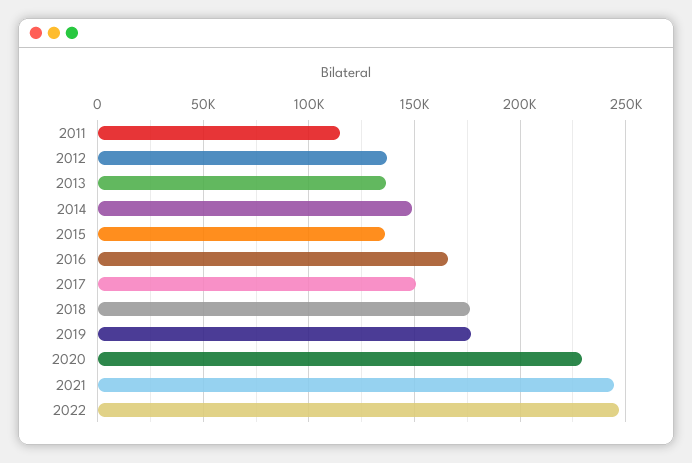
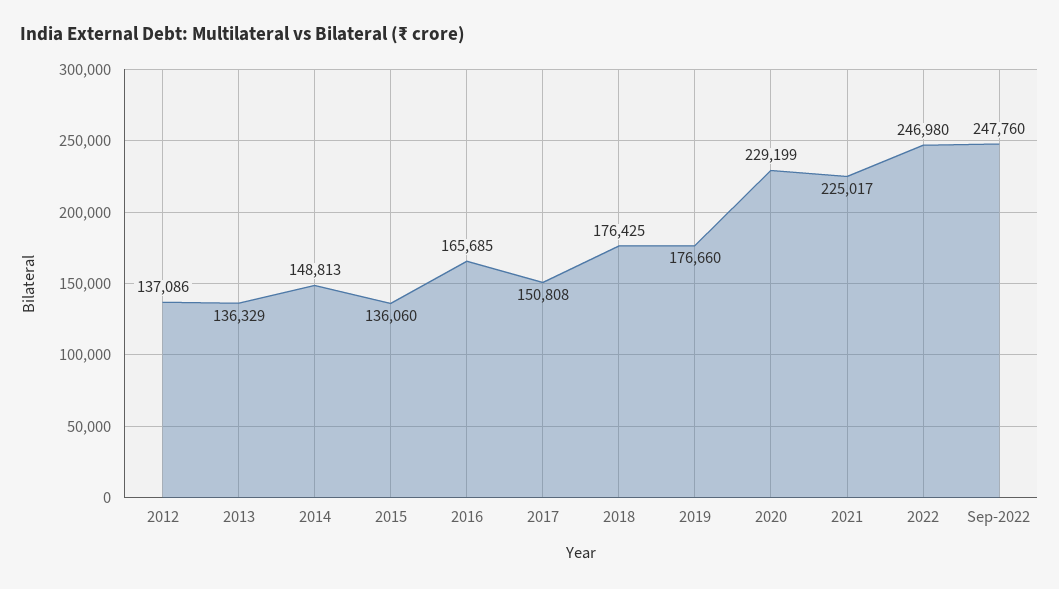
2011: 115000 -> none
2021: 245000 -> 225017
Sep-2022: none -> 247760

